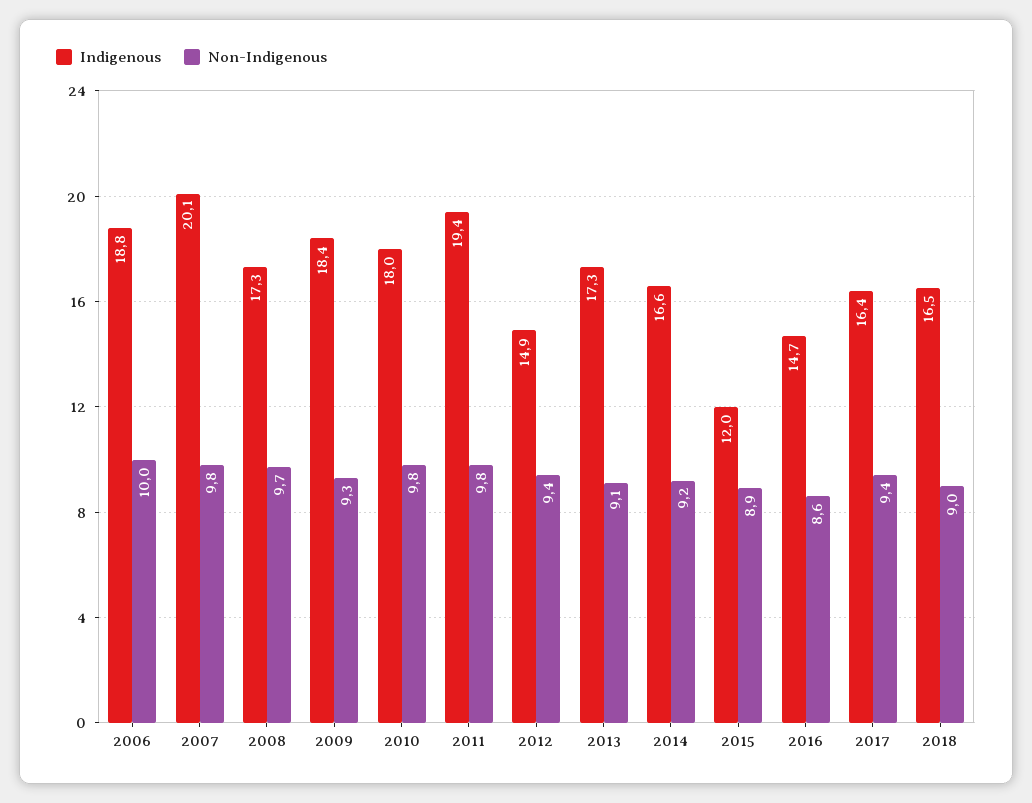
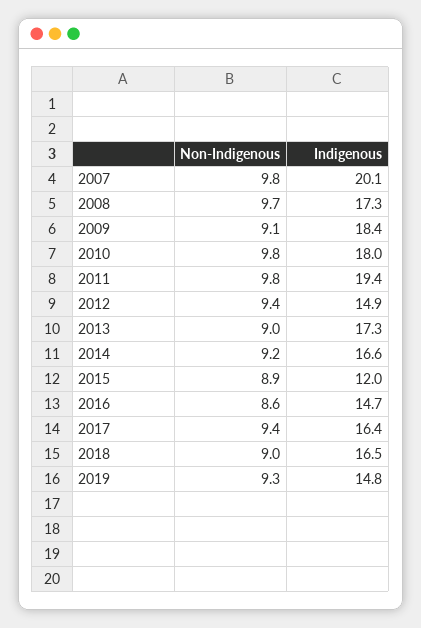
Indigenous, 2006: 18.8 -> none
Non-Indigenous, 2006: 10 -> none
Non-Indigenous, 2009: 9.3 -> 9.1
Non-Indigenous, 2013: 9.1 -> 9
Non-Indigenous, 2019: none -> 9.3
Indigenous, 2019: none -> 14.8

